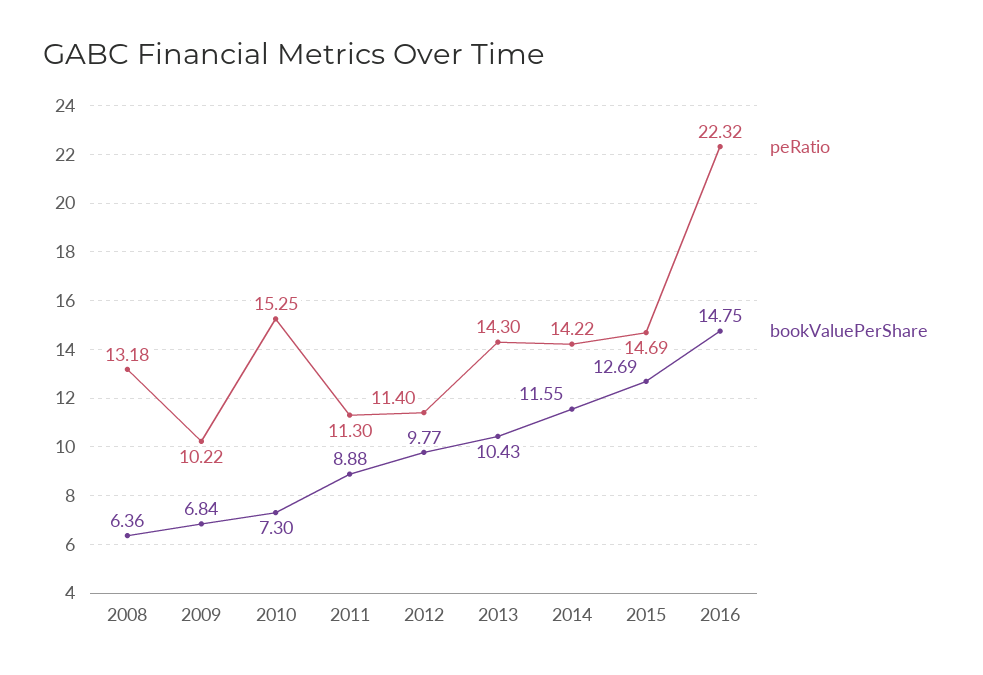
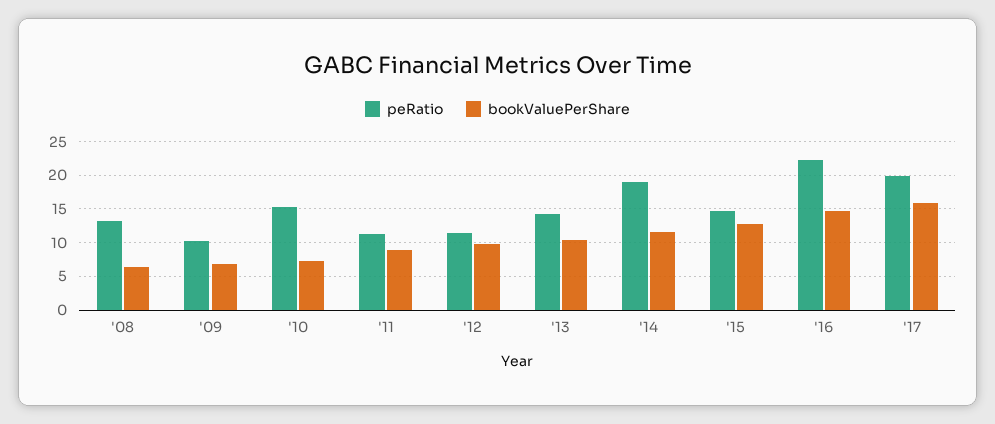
peRatio, 2014: 14.22 -> 19
peRatio, '17: none -> 20
bookValuePerShare, '17: none -> 16

